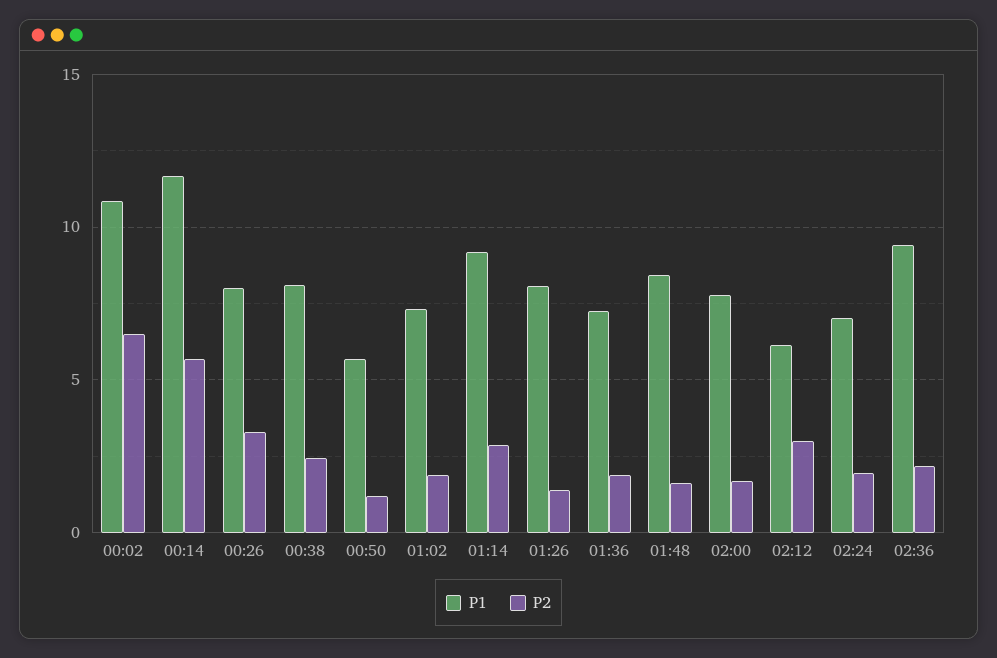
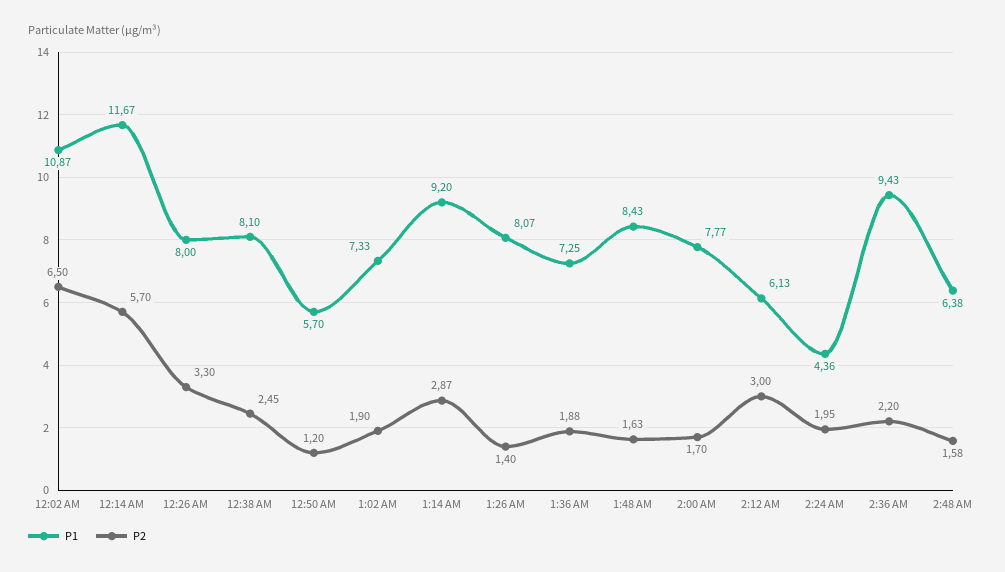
P1, 02:24: 7 -> 4.36
P1, 2:48 AM: none -> 6.38
P2, 2:48 AM: none -> 1.58

